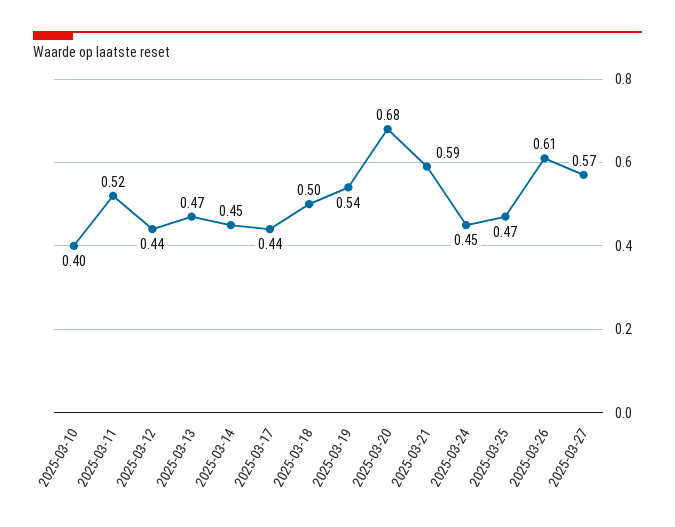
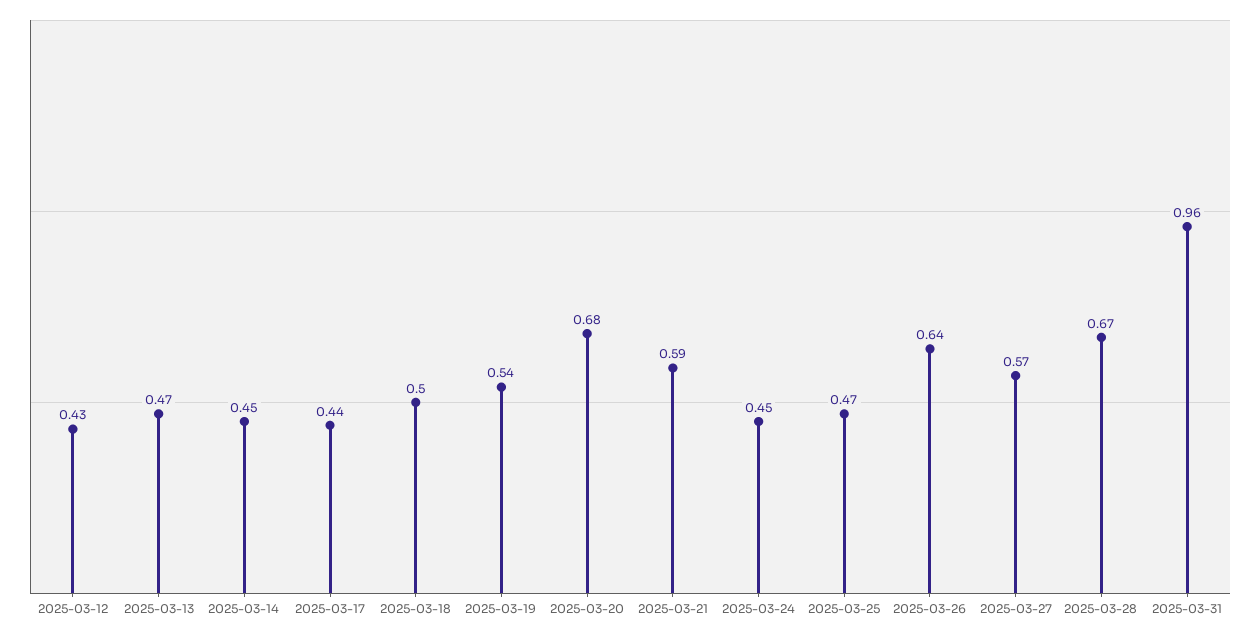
2025-03-10: 0.4 -> none
2025-03-11: 0.52 -> none
2025-03-12: 0.44 -> 0.43
2025-03-26: 0.61 -> 0.64
2025-03-28: none -> 0.67
2025-03-31: none -> 0.96

